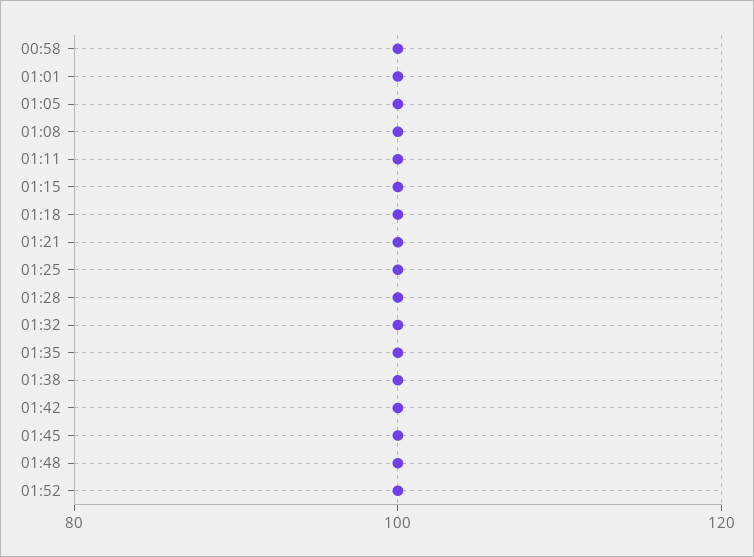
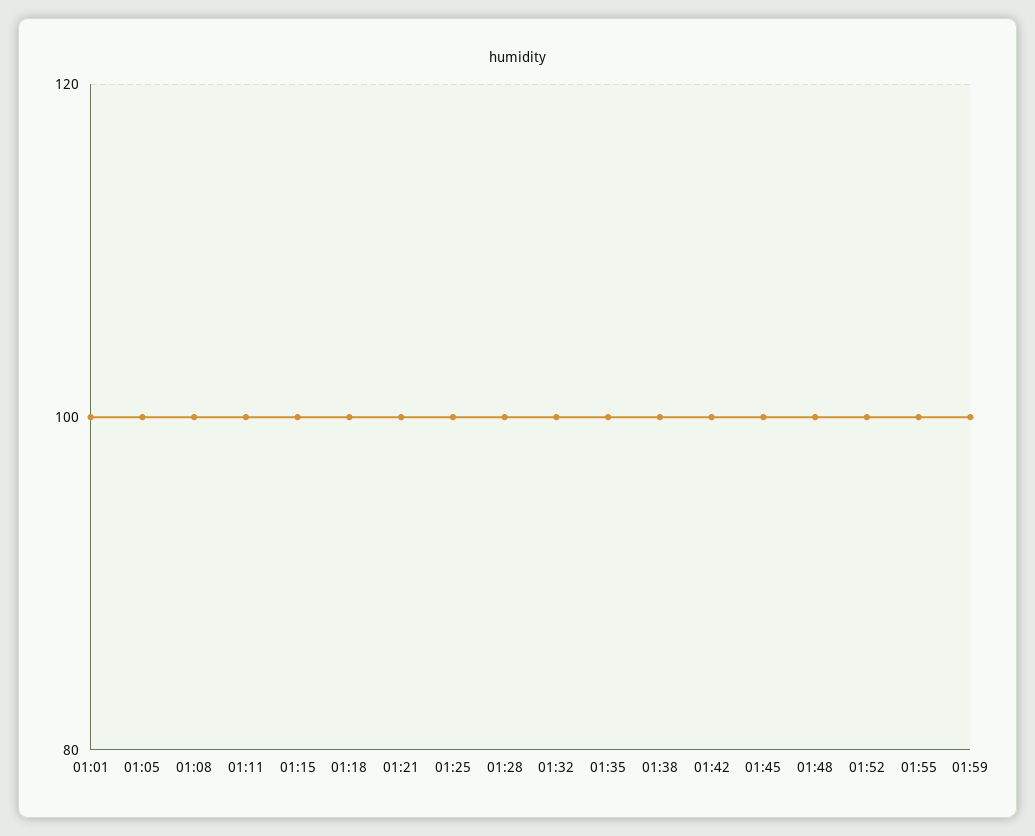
00:58: 100 -> none
01:55: none -> 100
01:59: none -> 100

